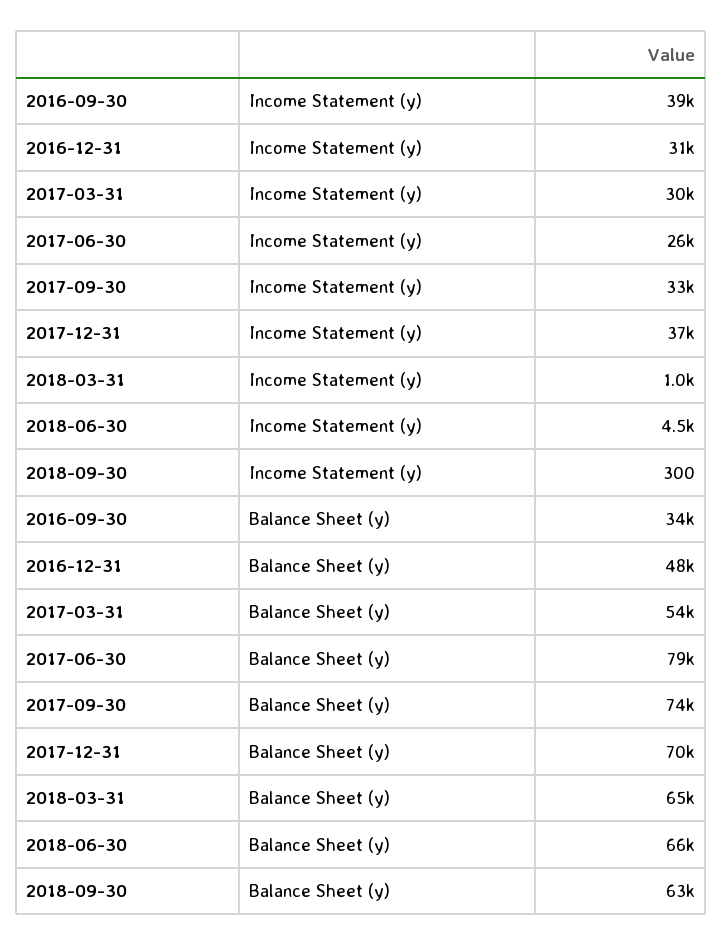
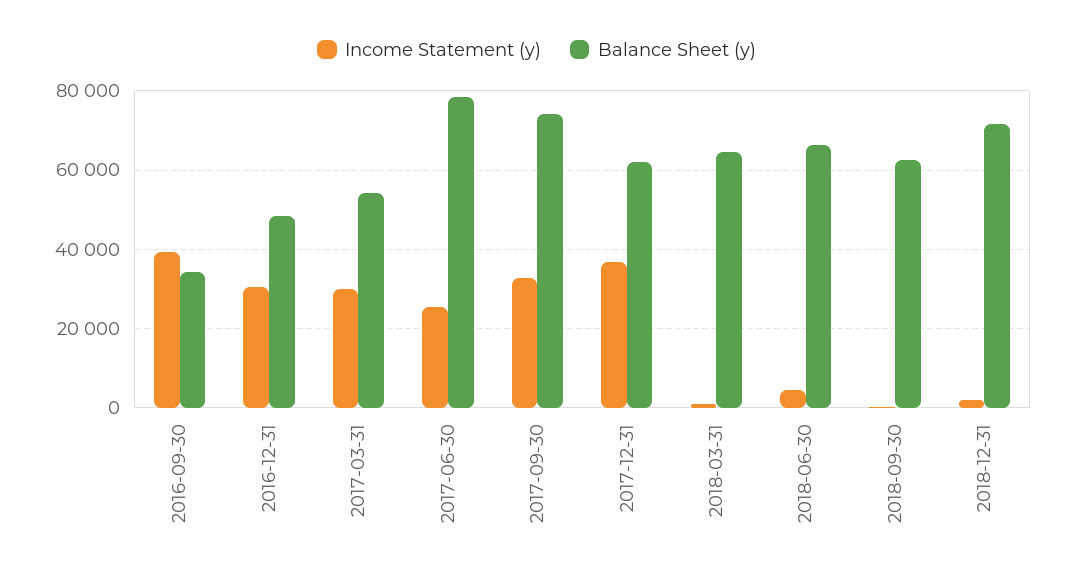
Balance Sheet (y), 2017-12-31: 70000 -> 62000
Income Statement (y), 2018-12-31: none -> 2000
Balance Sheet (y), 2018-12-31: none -> 72000

